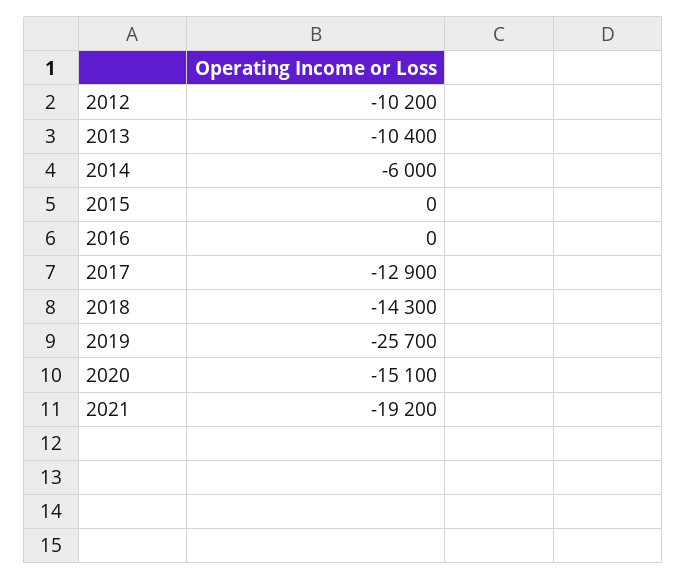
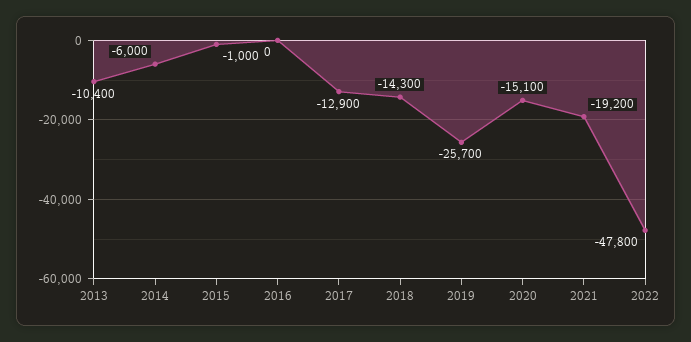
2012: -10200 -> none
2015: 0 -> -1000
2022: none -> -47800

